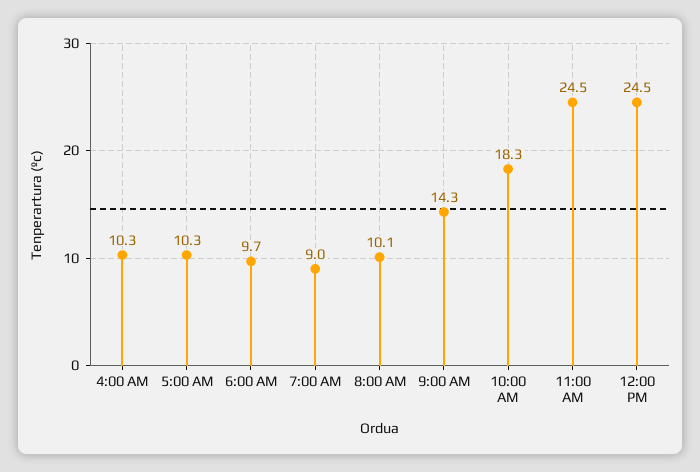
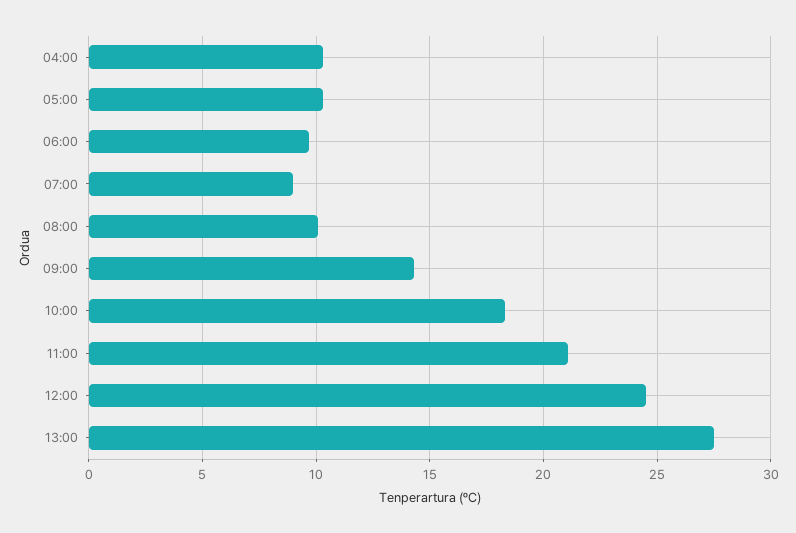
11:00 AM: 24.5 -> 21
13:00: none -> 27.5

